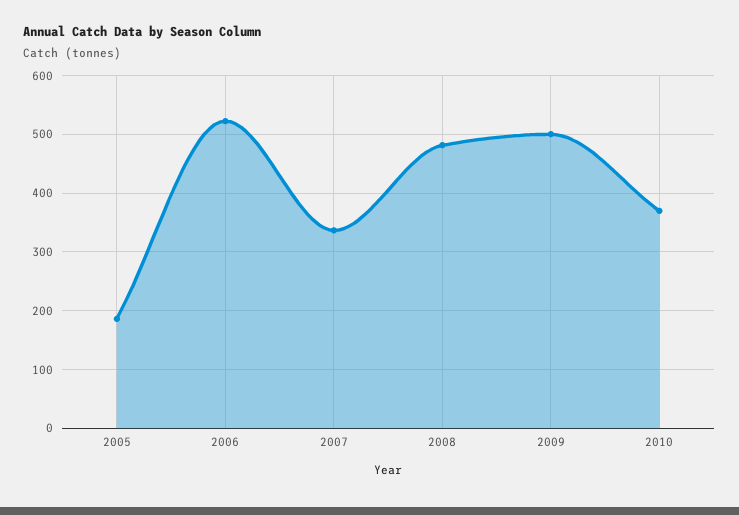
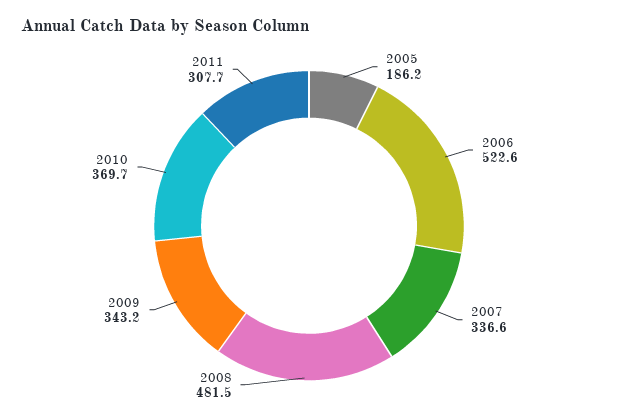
2009: 500 -> 343.2
2011: none -> 307.7

